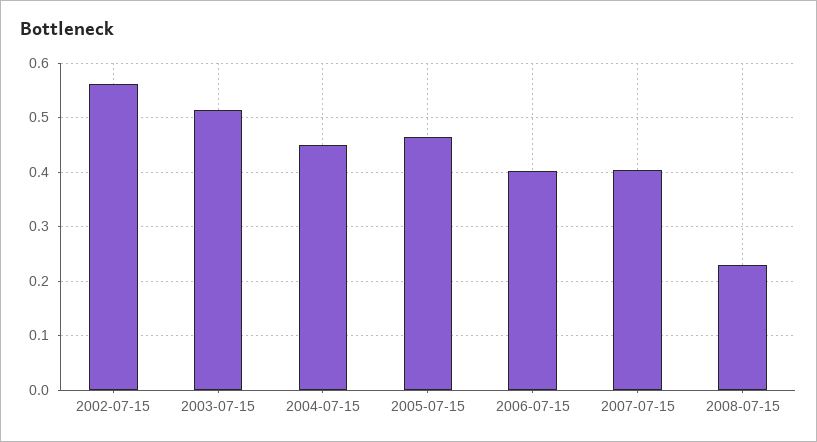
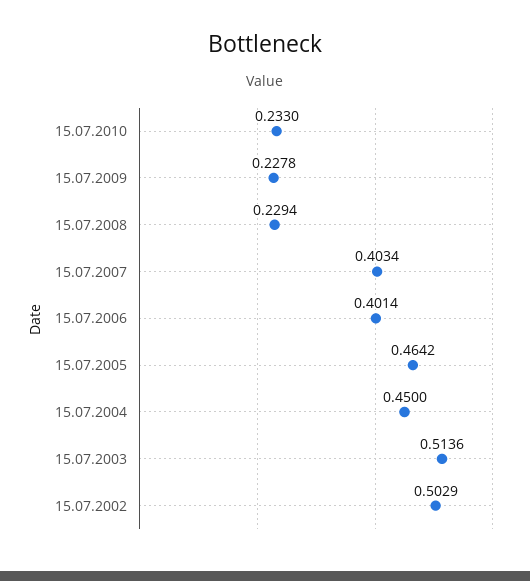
2002-07-15: 0.56 -> 0.5029
15.07.2010: none -> 0.233
15.07.2009: none -> 0.2278

